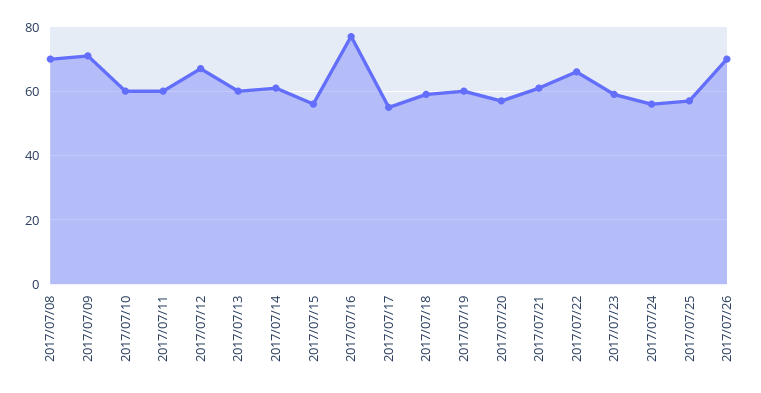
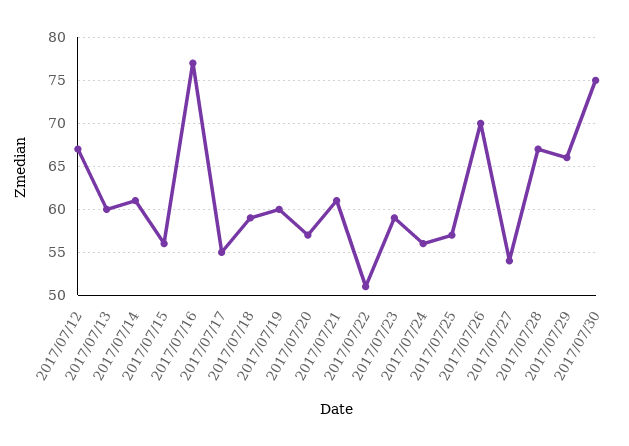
2017/07/08: 70 -> none
2017/07/09: 70 -> none
2017/07/10: 60 -> none
2017/07/11: 60 -> none
2017/07/22: 65 -> 51
2017/07/27: none -> 54
2017/07/28: none -> 67
2017/07/29: none -> 66
2017/07/30: none -> 75

